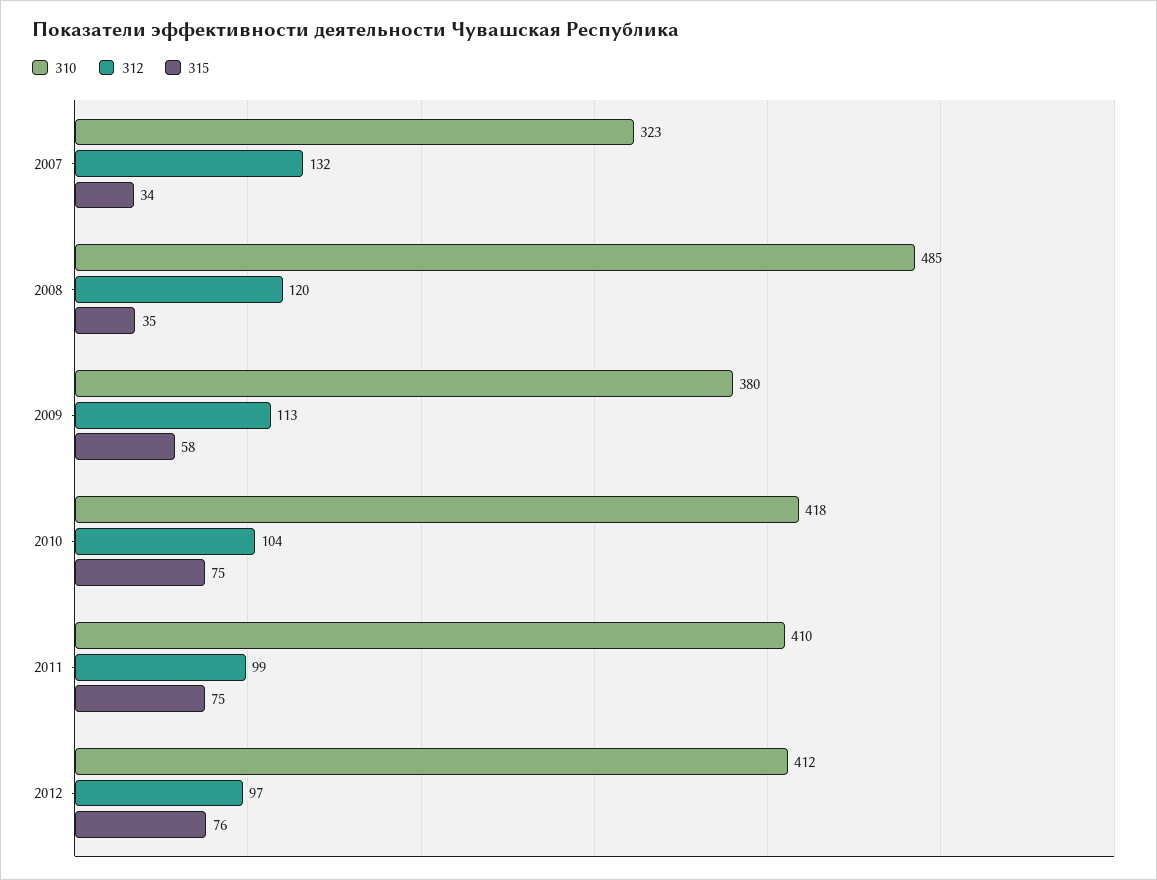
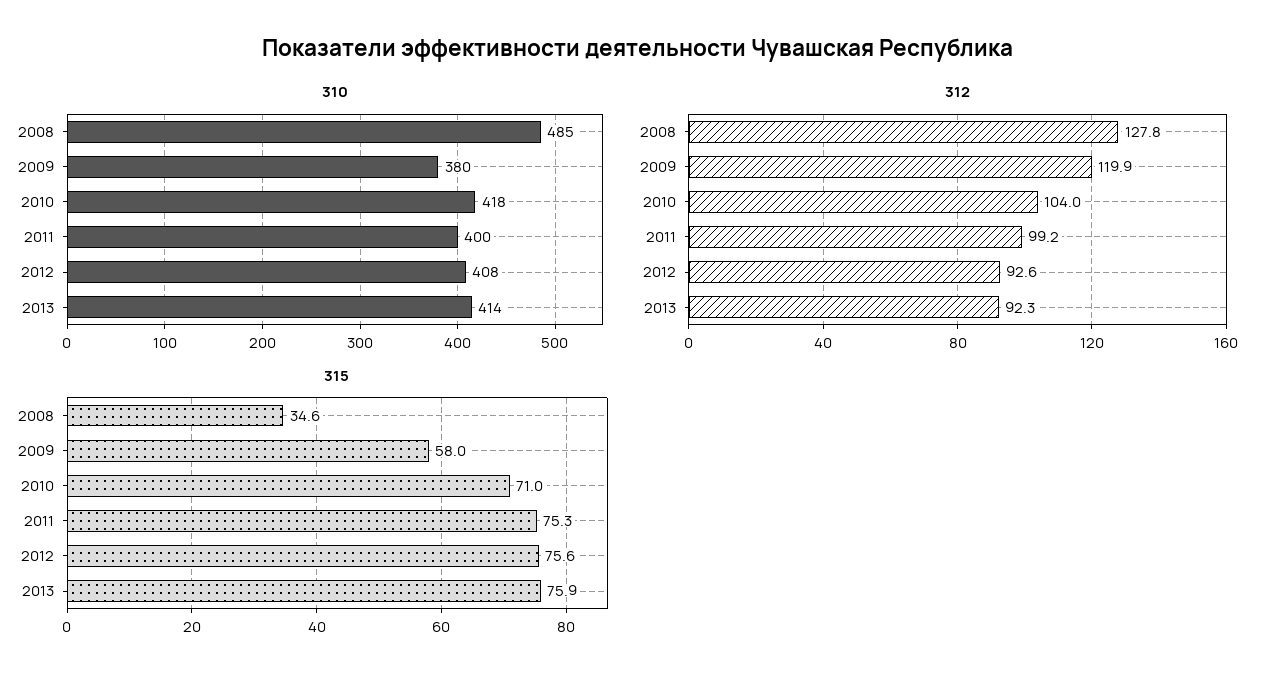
310, 2007: 323 -> none
312, 2007: 132 -> none
315, 2007: 34 -> none
312, 2008: 120 -> 127.8
312, 2009: 113 -> 119.9
315, 2010: 75 -> 71
310, 2011: 410 -> 400
310, 2012: 412 -> 408
312, 2012: 97 -> 92.6
310, 2013: none -> 414
312, 2013: none -> 92.3
315, 2013: none -> 75.9

